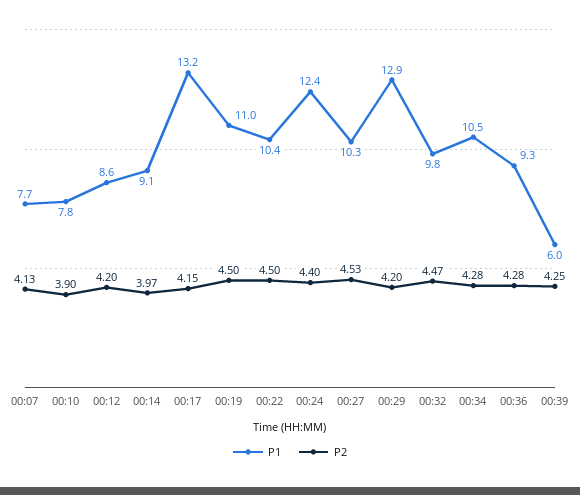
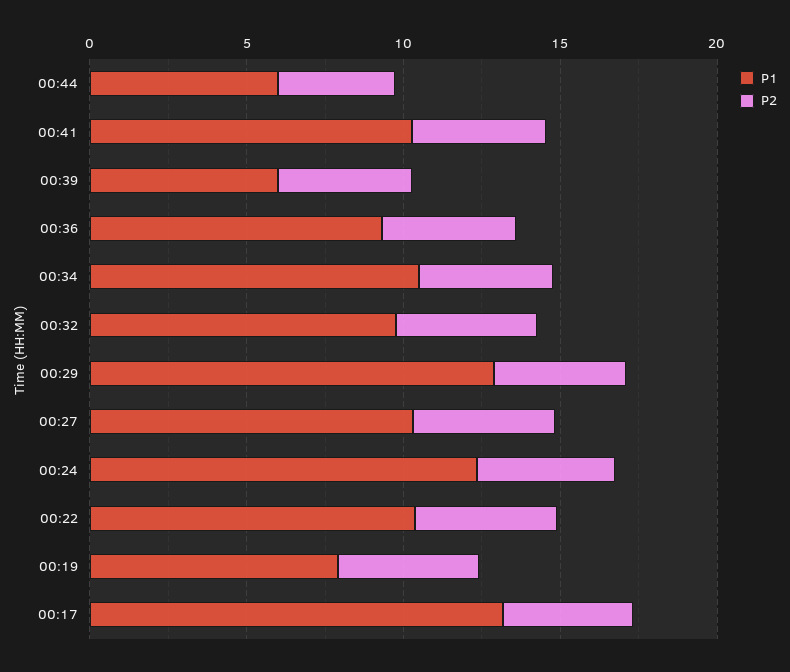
P1, 00:07: 7.7 -> none
P2, 00:07: 4.13 -> none
P1, 00:10: 7.8 -> none
P2, 00:10: 3.9 -> none
P1, 00:12: 8.6 -> none
P2, 00:12: 4.2 -> none
P1, 00:14: 9.1 -> none
P2, 00:14: 3.97 -> none
P1, 00:19: 11 -> 8
P1, 00:44: none -> 6
P2, 00:44: none -> 4
P1, 00:41: none -> 10
P2, 00:41: none -> 4

